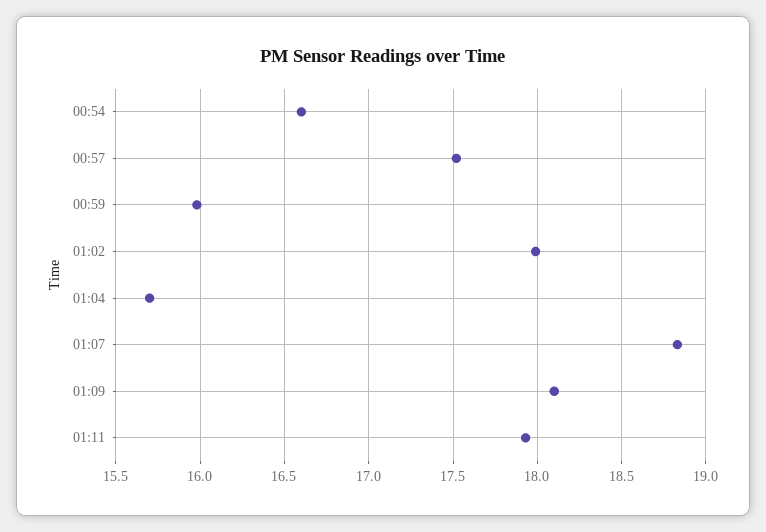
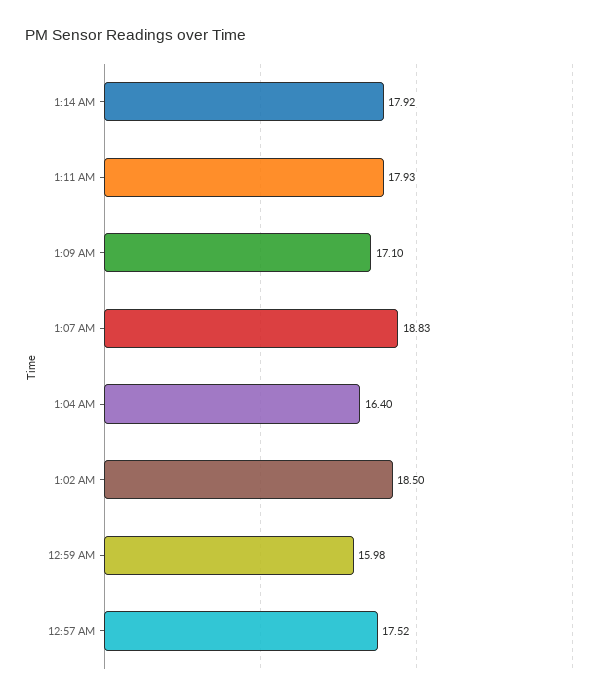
00:54: 16.6 -> none
01:02: 18 -> 18.5
01:04: 15.7 -> 16.4
01:09: 18.1 -> 17.1
1:14 AM: none -> 17.92

